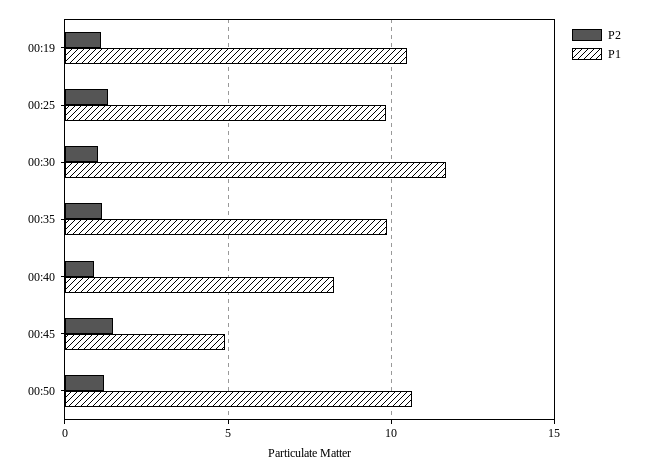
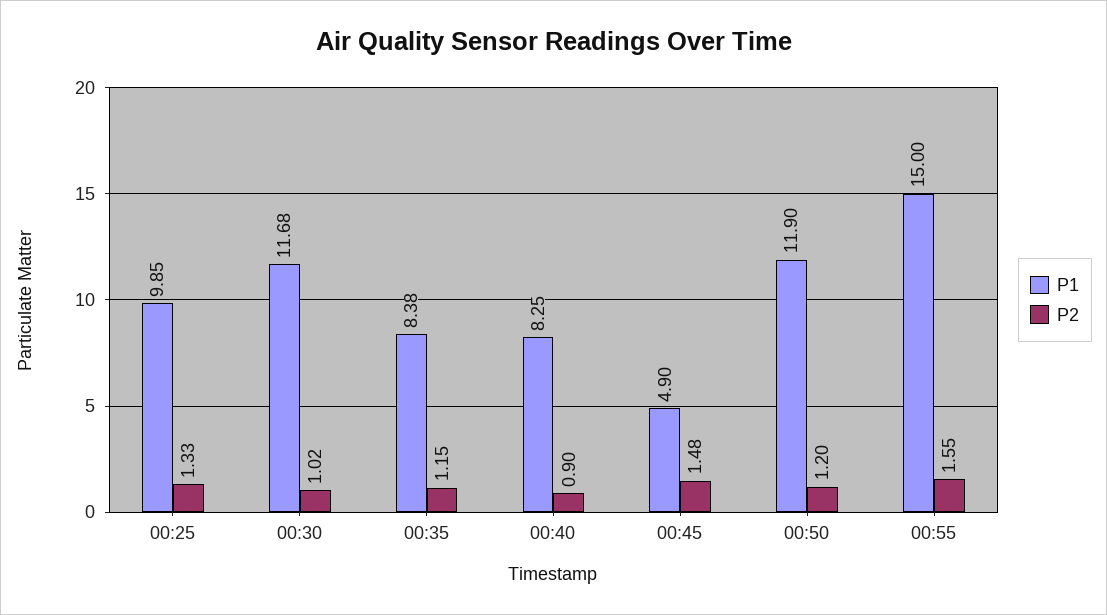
P2, 00:19: 1 -> none
P1, 00:19: 10.5 -> none
P1, 00:35: 10 -> 8.38
P1, 00:50: 10.5 -> 11.9
P1, 00:55: none -> 15
P2, 00:55: none -> 1.55

